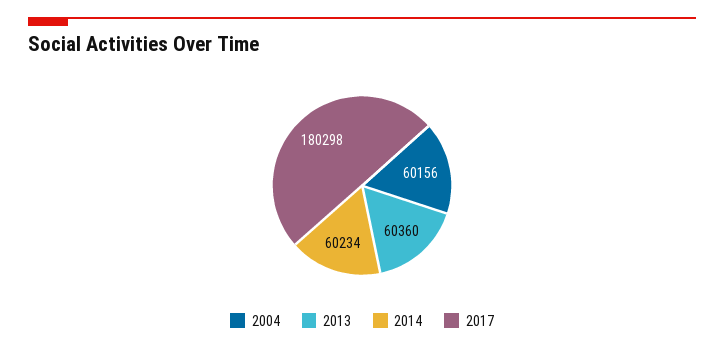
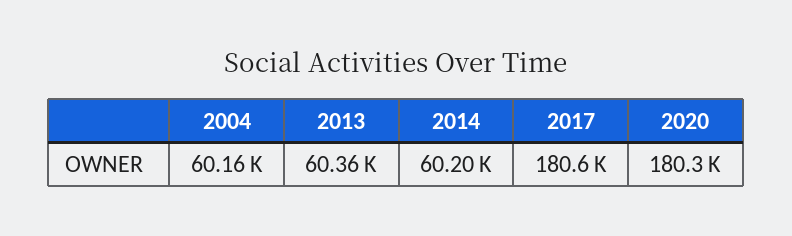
2014: 60234 -> 60200
2017: 180298 -> 180600
2020: none -> 180300

